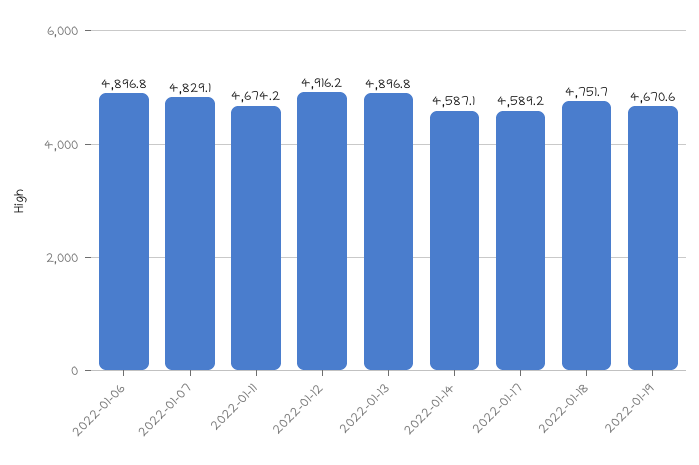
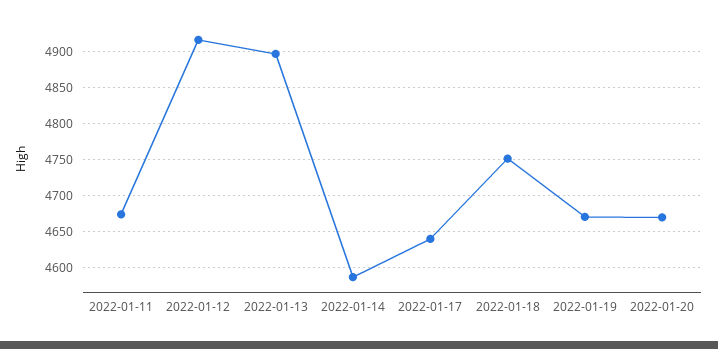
2022-01-06: 4896.8 -> none
2022-01-07: 4829.1 -> none
2022-01-17: 4589.2 -> 4640
2022-01-20: none -> 4670

